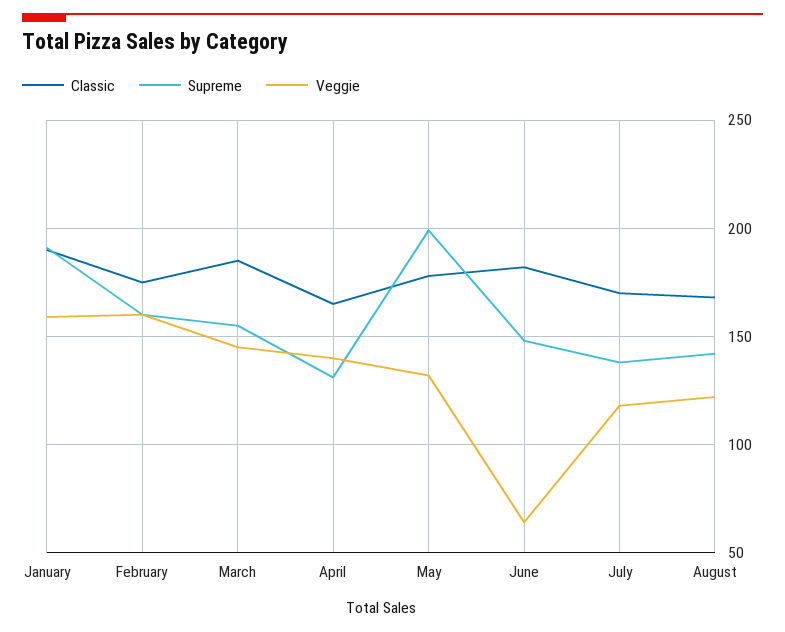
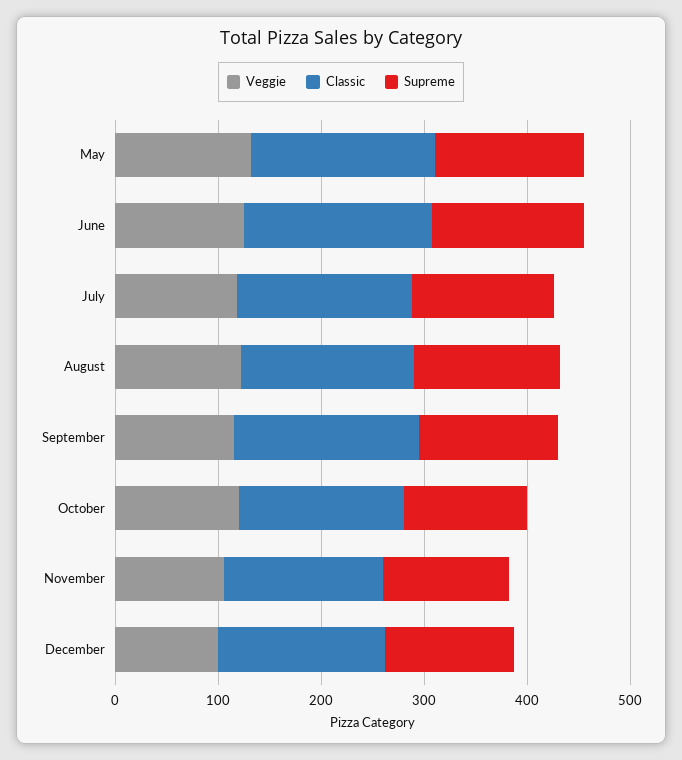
Classic, January: 190 -> none
Supreme, January: 190 -> none
Veggie, January: 160 -> none
Classic, February: 175 -> none
Supreme, February: 160 -> none
Veggie, February: 160 -> none
Classic, March: 185 -> none
Supreme, March: 155 -> none
Veggie, March: 145 -> none
Classic, April: 165 -> none
Supreme, April: 130 -> none
Veggie, April: 140 -> none
Supreme, May: 200 -> 140
Veggie, June: 65 -> 120
Veggie, September: none -> 120
Classic, September: none -> 180
Supreme, September: none -> 140
Veggie, October: none -> 120
Classic, October: none -> 160
Supreme, October: none -> 120
Veggie, November: none -> 100
Classic, November: none -> 160
Supreme, November: none -> 120
Veggie, December: none -> 100
Classic, December: none -> 160
Supreme, December: none -> 120

